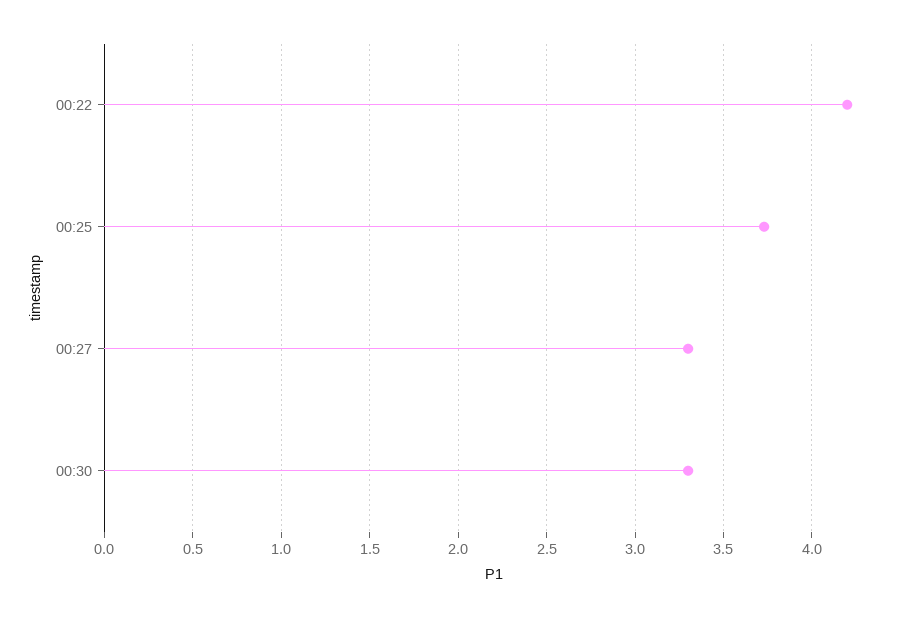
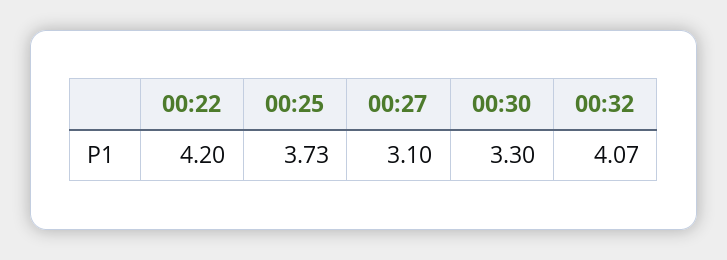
00:27: 3.3 -> 3.1
00:32: none -> 4.07

